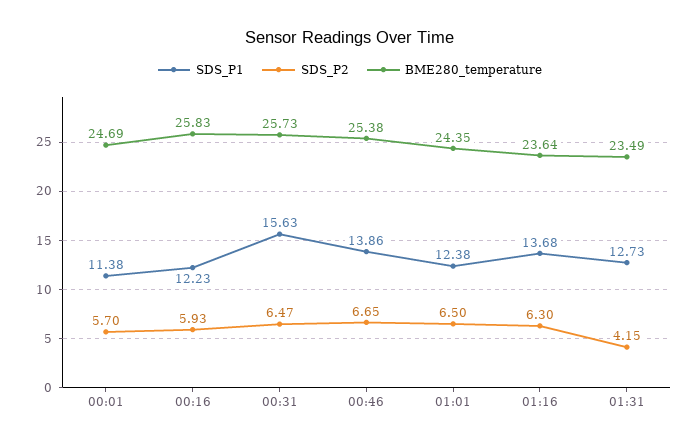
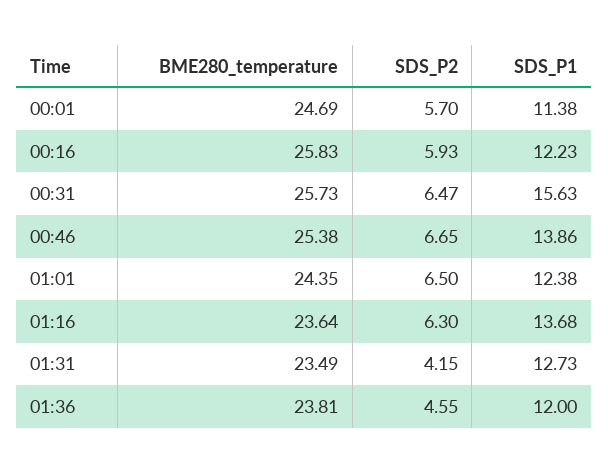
BME280_temperature, 01:36: none -> 23.81
SDS_P2, 01:36: none -> 4.55
SDS_P1, 01:36: none -> 12

